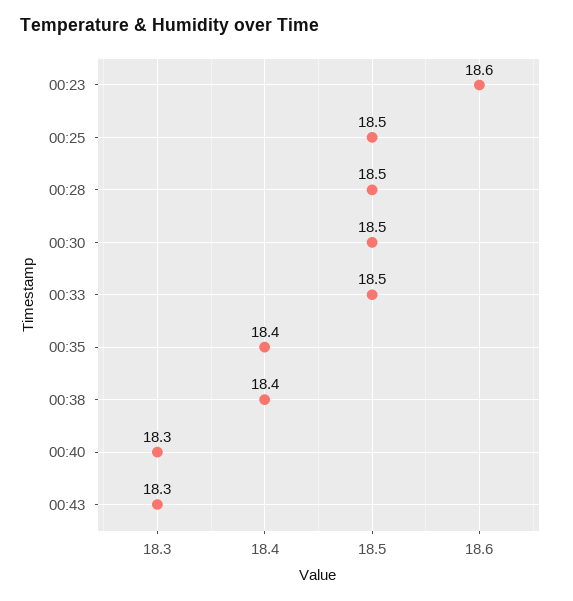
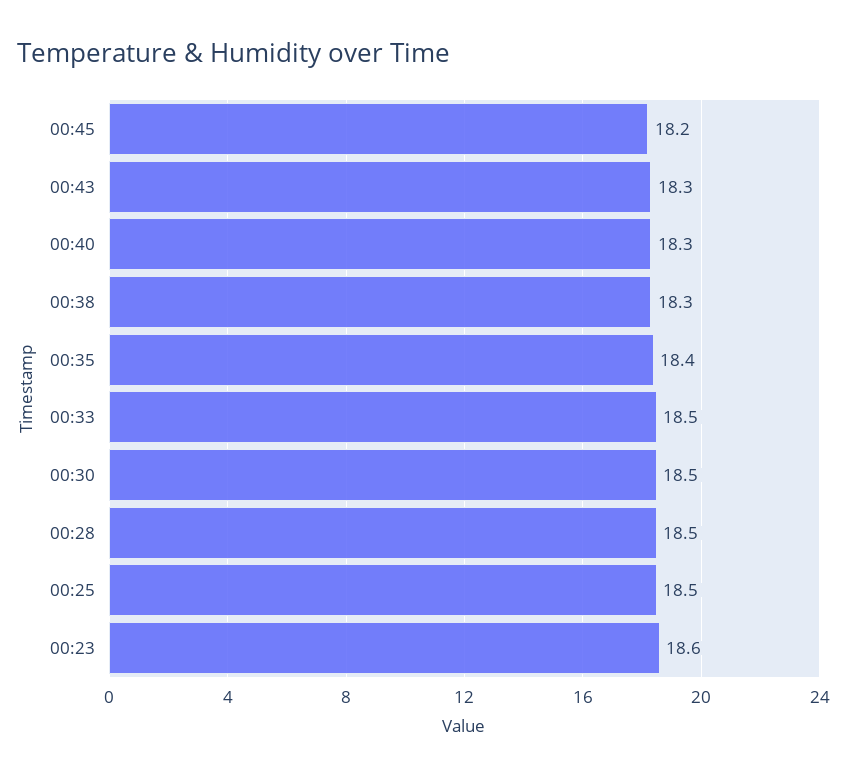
00:38: 18.4 -> 18.3
00:45: none -> 18.2

